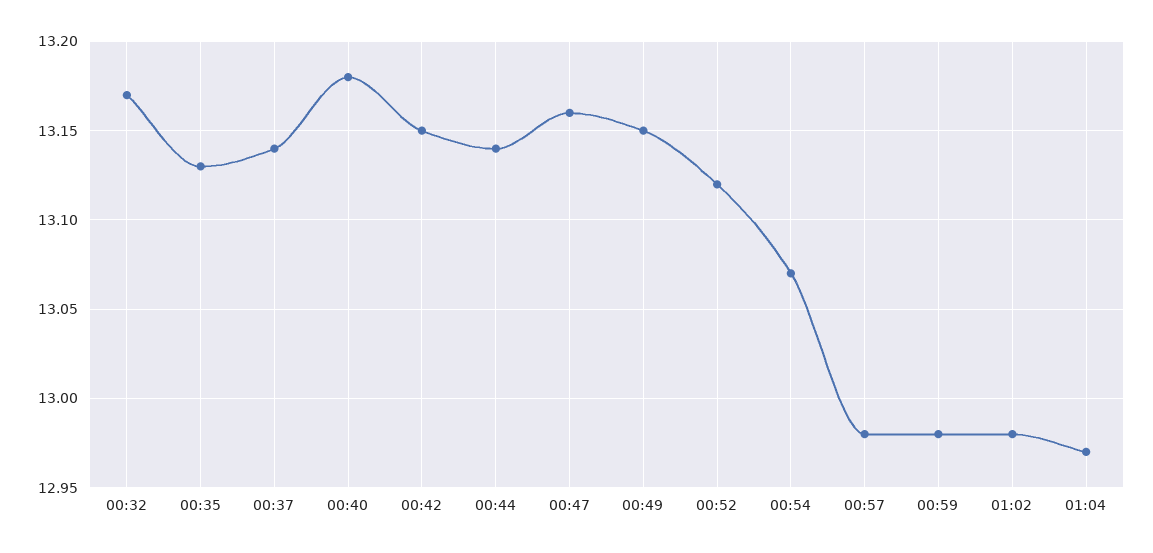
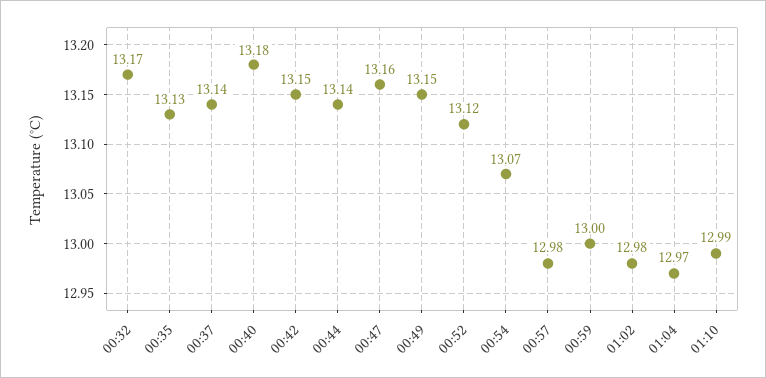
00:59: 12.98 -> 13
01:10: none -> 12.99

